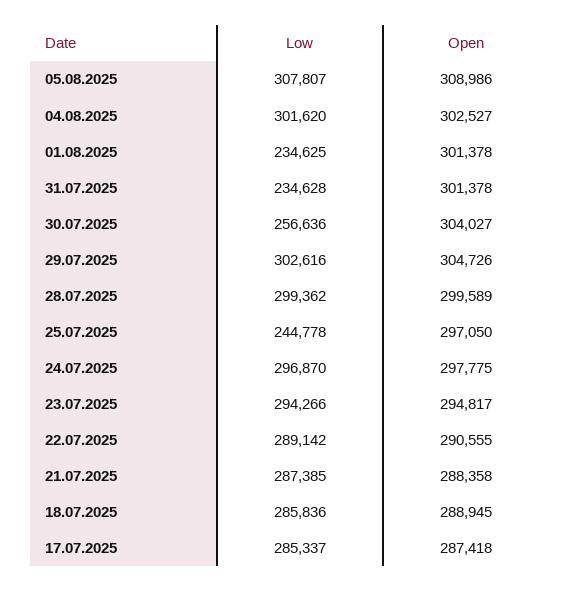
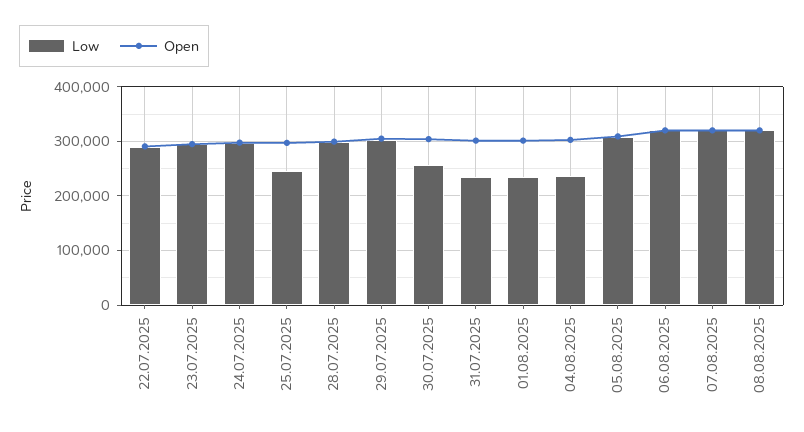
Low, 04.08.2025: 301620 -> 240000
Low, 21.07.2025: 287385 -> none
Open, 21.07.2025: 288358 -> none
Low, 18.07.2025: 285836 -> none
Open, 18.07.2025: 288945 -> none
Low, 17.07.2025: 285337 -> none
Open, 17.07.2025: 287418 -> none
Low, 06.08.2025: none -> 320000
Open, 06.08.2025: none -> 320000
Low, 07.08.2025: none -> 320000
Open, 07.08.2025: none -> 320000
Low, 08.08.2025: none -> 320000
Open, 08.08.2025: none -> 320000

